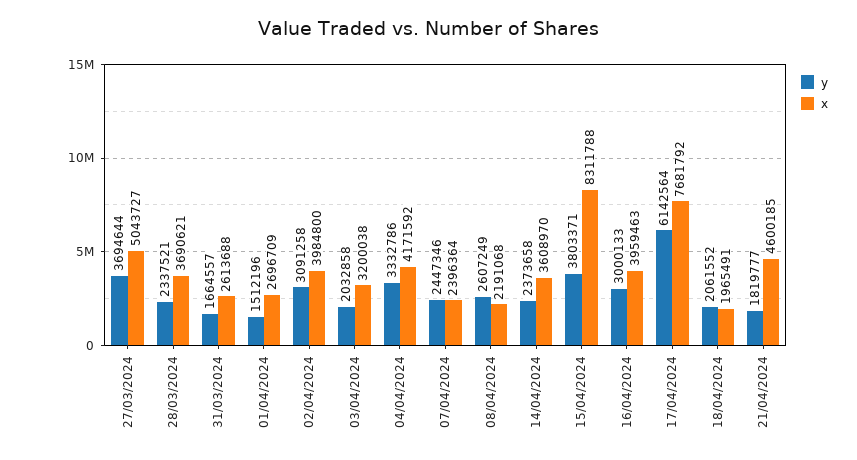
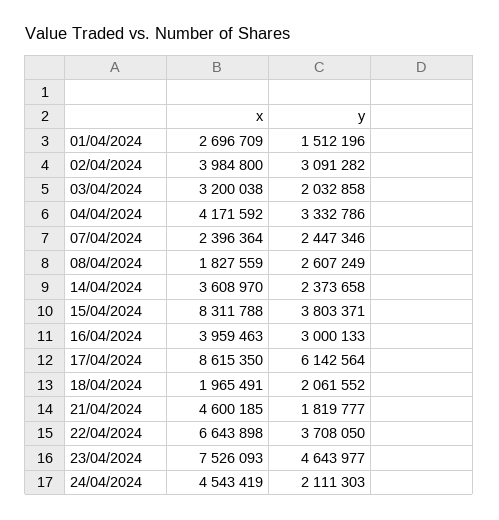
y, 27/03/2024: 3694644 -> none
x, 27/03/2024: 5043727 -> none
y, 28/03/2024: 2337521 -> none
x, 28/03/2024: 3690621 -> none
y, 31/03/2024: 1664557 -> none
x, 31/03/2024: 2613688 -> none
y, 02/04/2024: 3091258 -> 3091282
x, 08/04/2024: 2191068 -> 1827559
x, 17/04/2024: 7681792 -> 8615350
x, 22/04/2024: none -> 6643898
y, 22/04/2024: none -> 3708050
x, 23/04/2024: none -> 7526093
y, 23/04/2024: none -> 4643977
x, 24/04/2024: none -> 4543419
y, 24/04/2024: none -> 2111303

